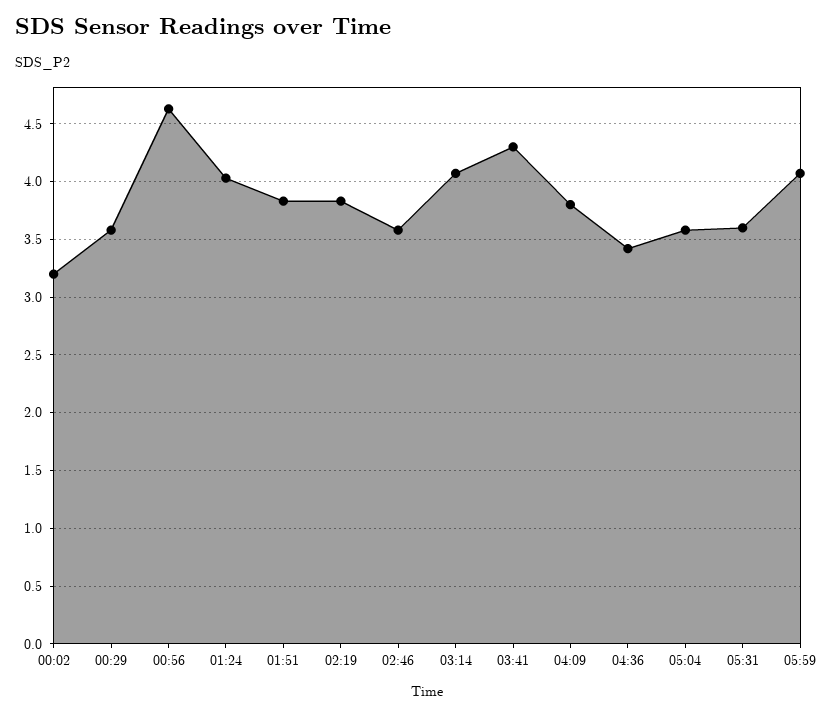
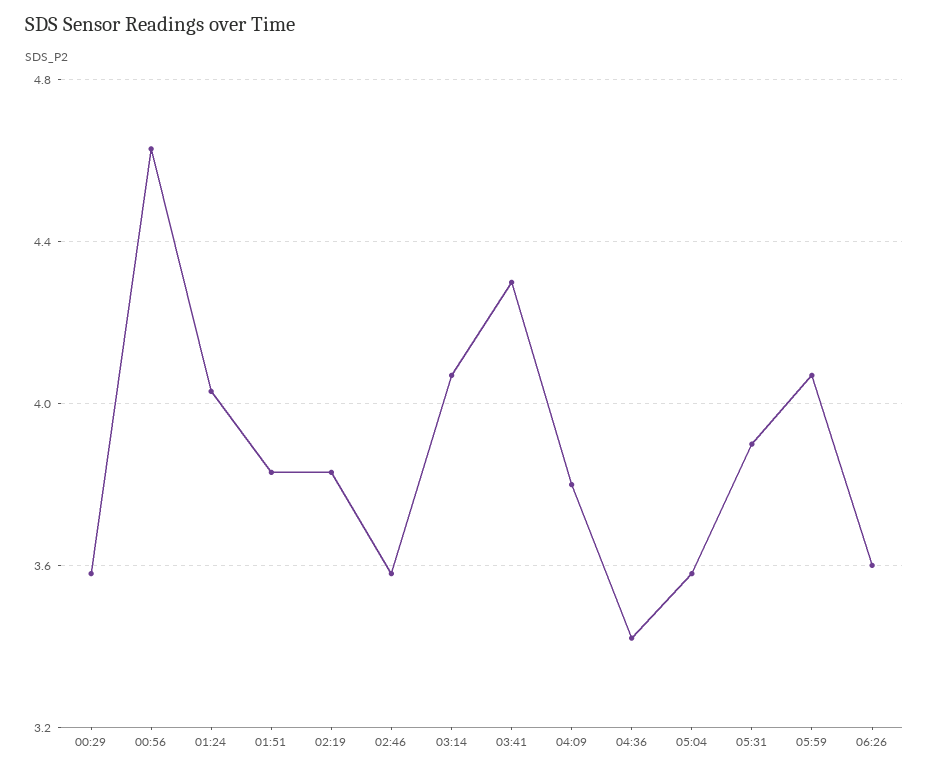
00:02: 3.2 -> none
05:31: 3.6 -> 3.9
06:26: none -> 3.6

